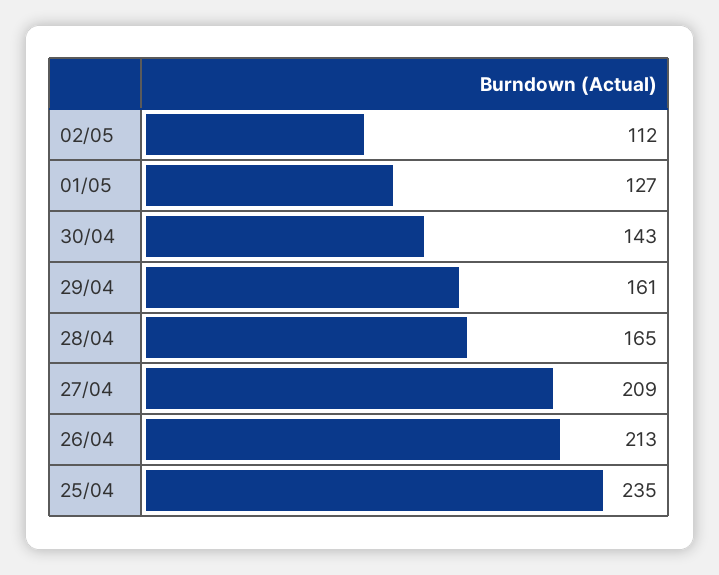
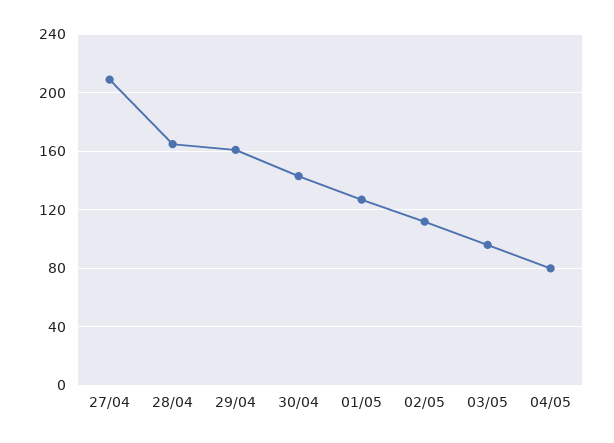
26/04: 213 -> none
25/04: 235 -> none
03/05: none -> 95
04/05: none -> 80

